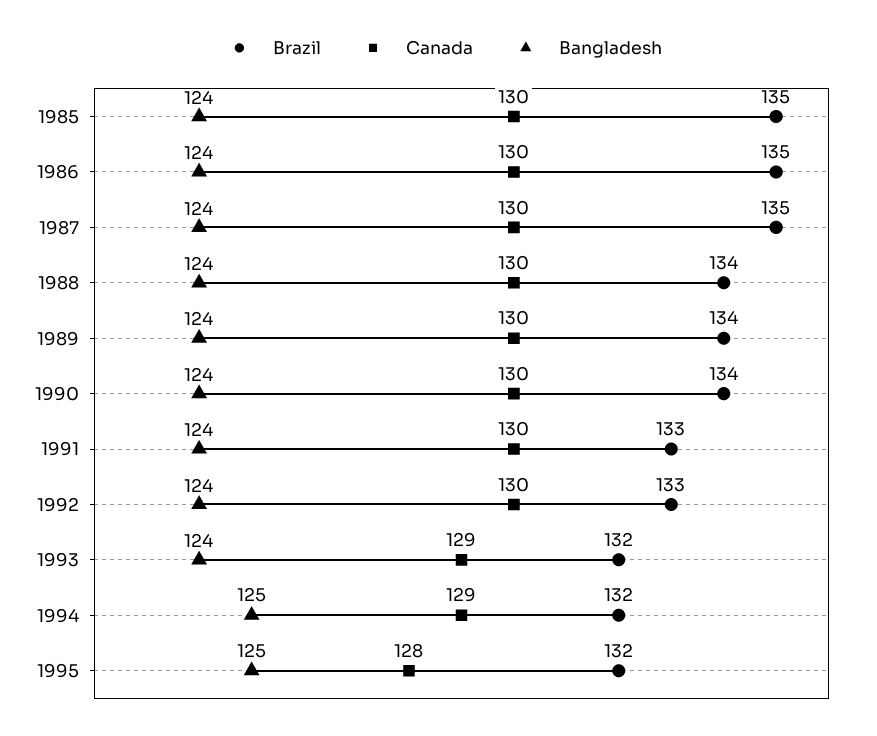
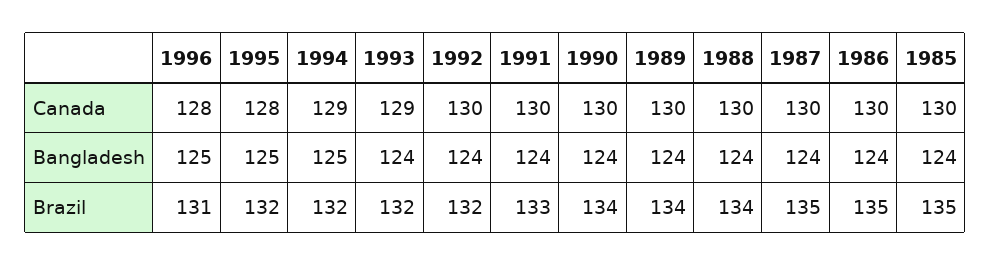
Brazil, 1992: 133 -> 132
Canada, 1996: none -> 128
Bangladesh, 1996: none -> 125
Brazil, 1996: none -> 131

